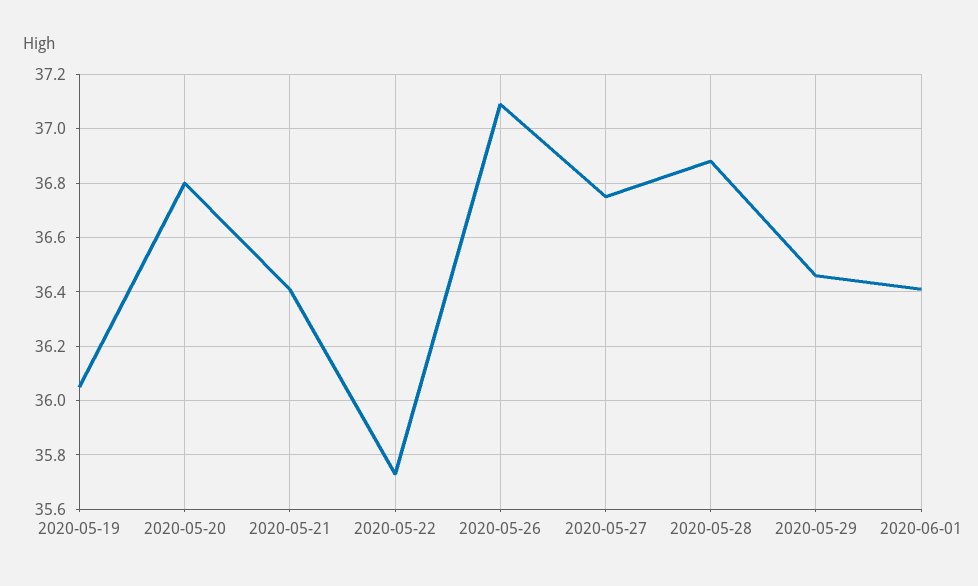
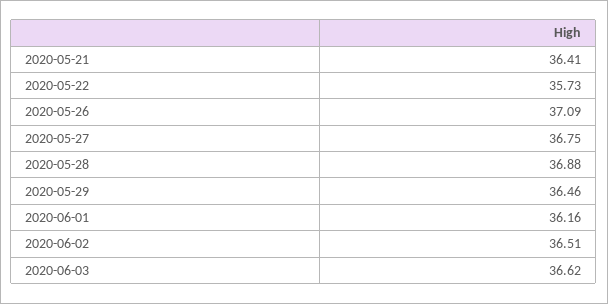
2020-05-19: 36.05 -> none
2020-05-20: 36.8 -> none
2020-06-01: 36.4 -> 36.16
2020-06-02: none -> 36.51
2020-06-03: none -> 36.62

